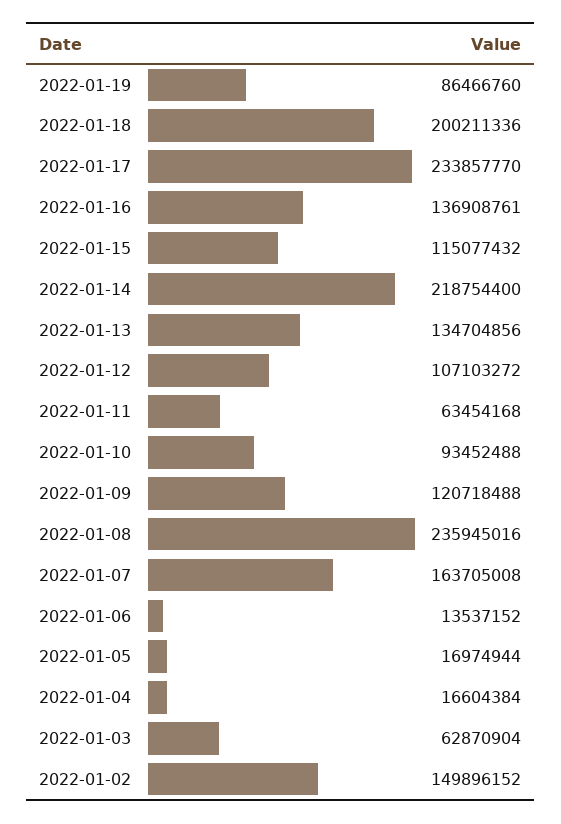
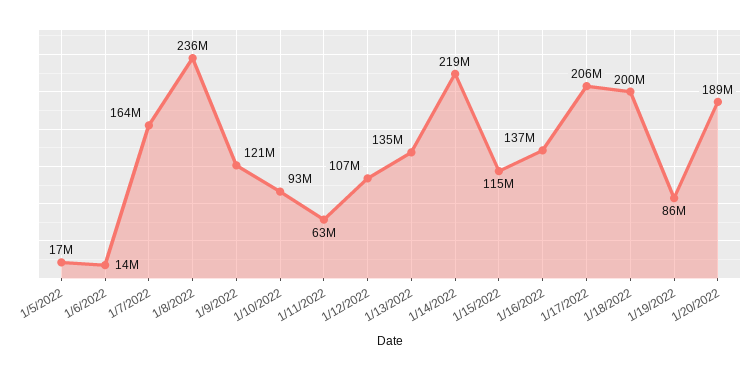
2022-01-17: 233857770 -> 206000000
2022-01-04: 16604384 -> none
2022-01-03: 62870904 -> none
2022-01-02: 149896152 -> none
1/20/2022: none -> 189000000

